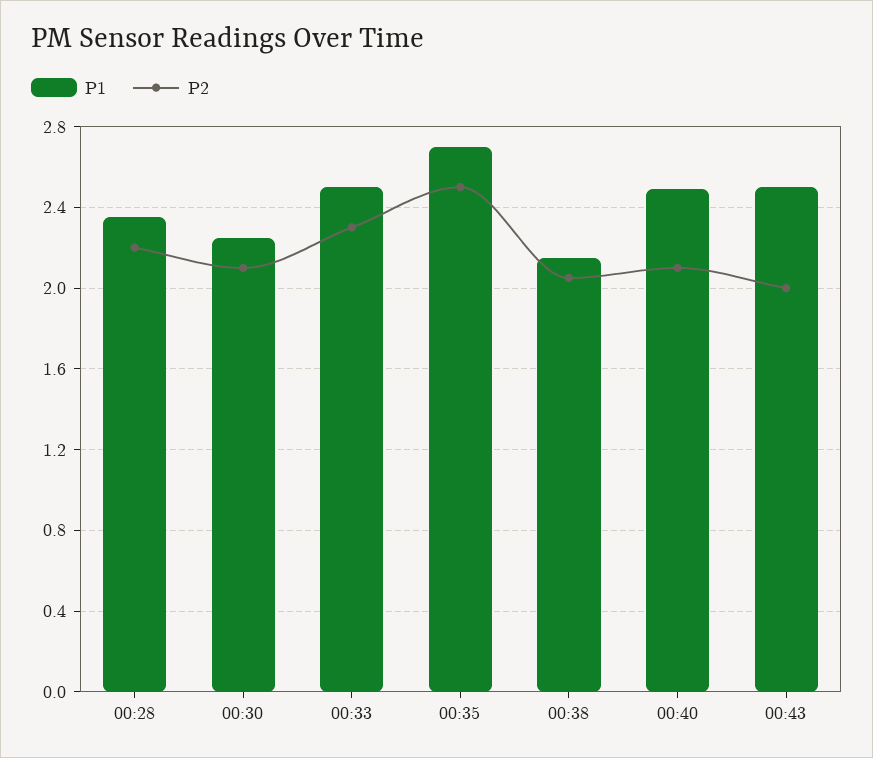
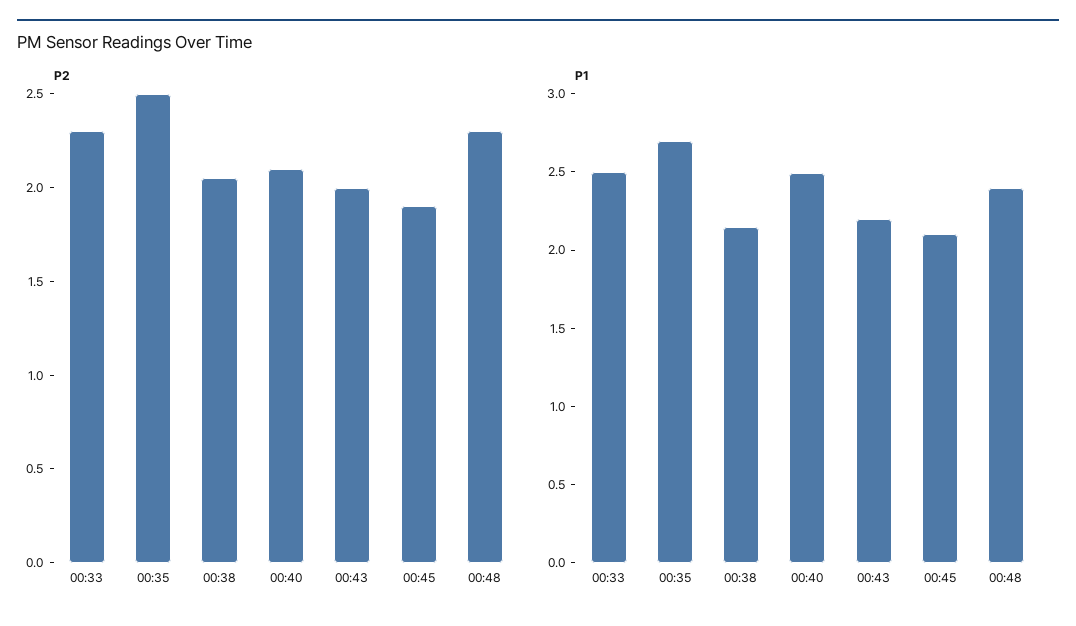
P1, 00:28: 2.35 -> none
P2, 00:28: 2.2 -> none
P1, 00:30: 2.25 -> none
P2, 00:30: 2.1 -> none
P1, 00:43: 2.5 -> 2.2
P2, 00:45: none -> 1.9
P2, 00:48: none -> 2.3
P1, 00:45: none -> 2.1
P1, 00:48: none -> 2.4

